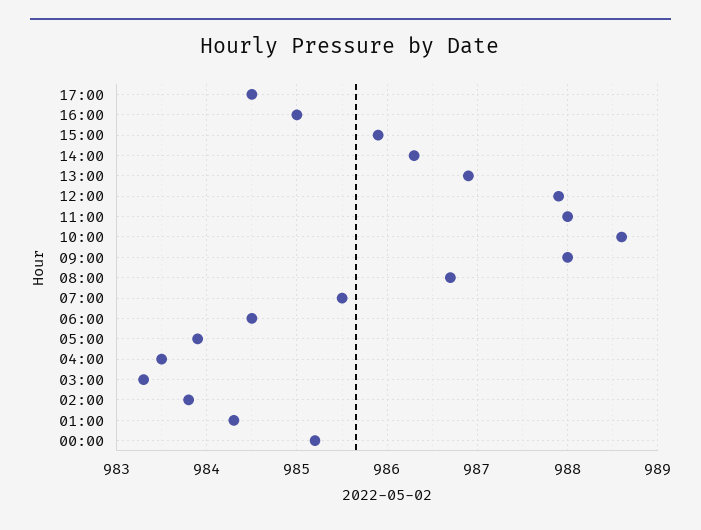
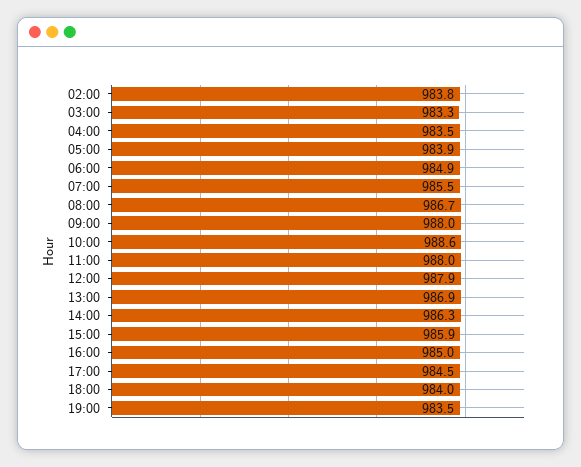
06:00: 984.5 -> 984.9
01:00: 984.3 -> none
00:00: 985.2 -> none
18:00: none -> 984
19:00: none -> 983.5

